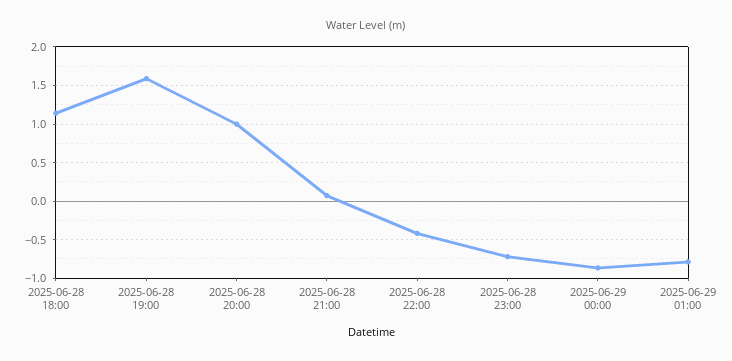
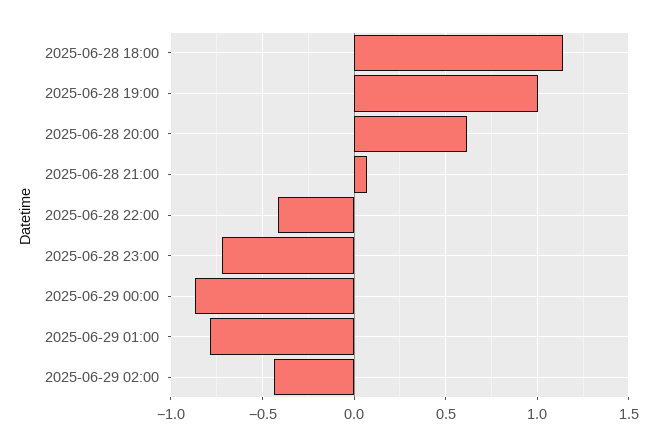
2025-06-28 19:00: 1.6 -> 1
2025-06-28 20:00: 1 -> 0.6
2025-06-29 02:00: none -> -0.45

